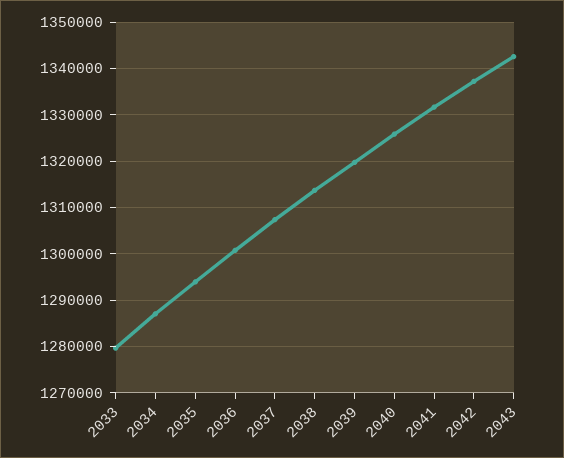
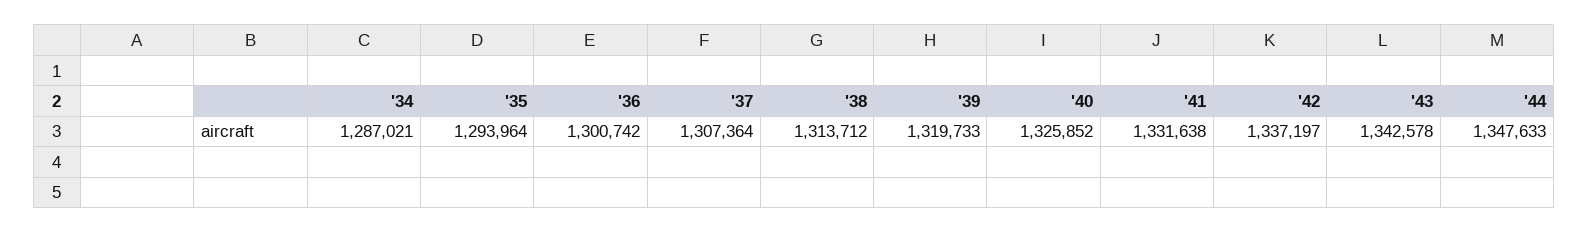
2033: 1280000 -> none
'44: none -> 1347633

